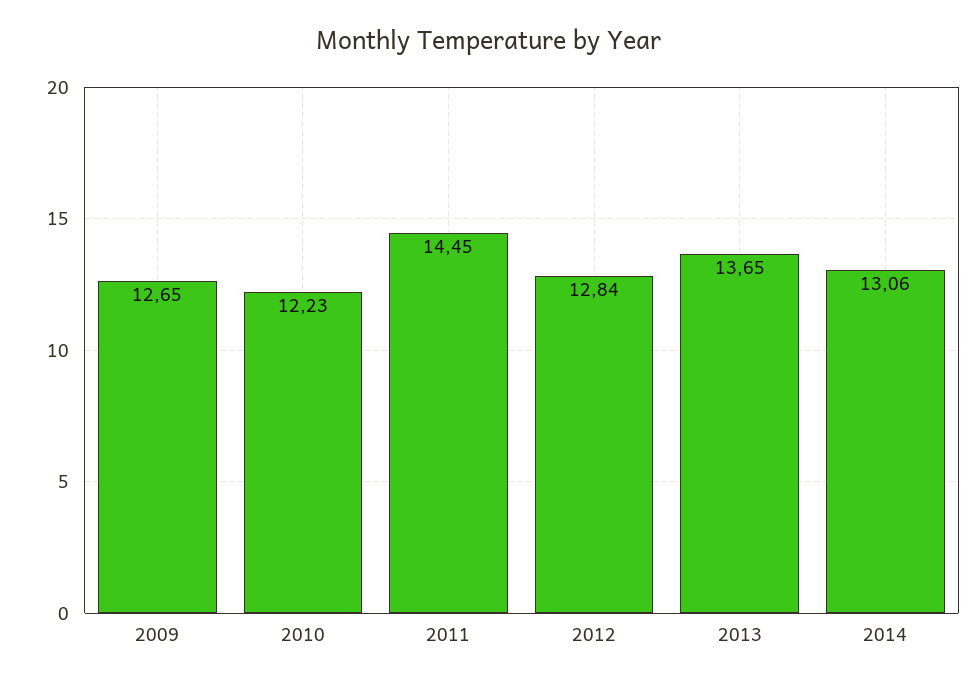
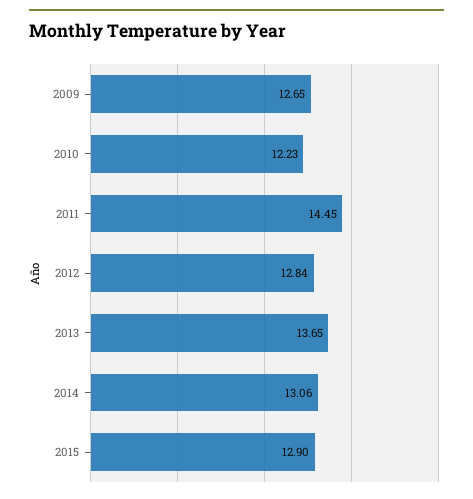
2015: none -> 12.9

